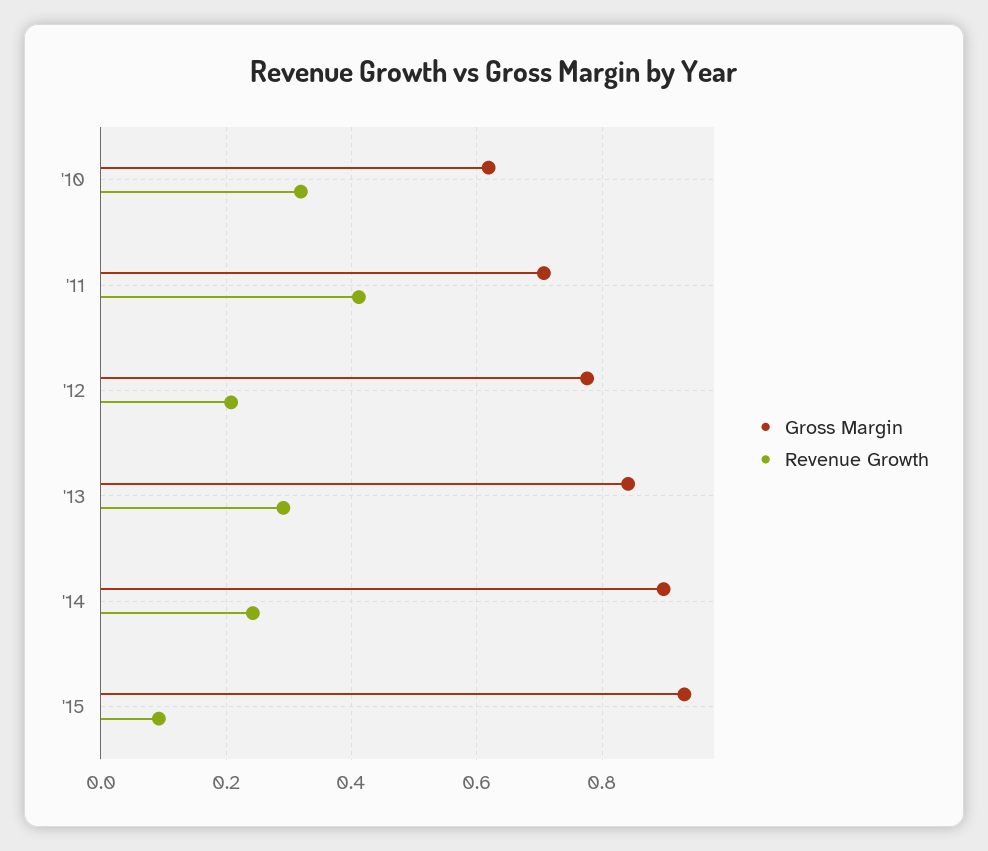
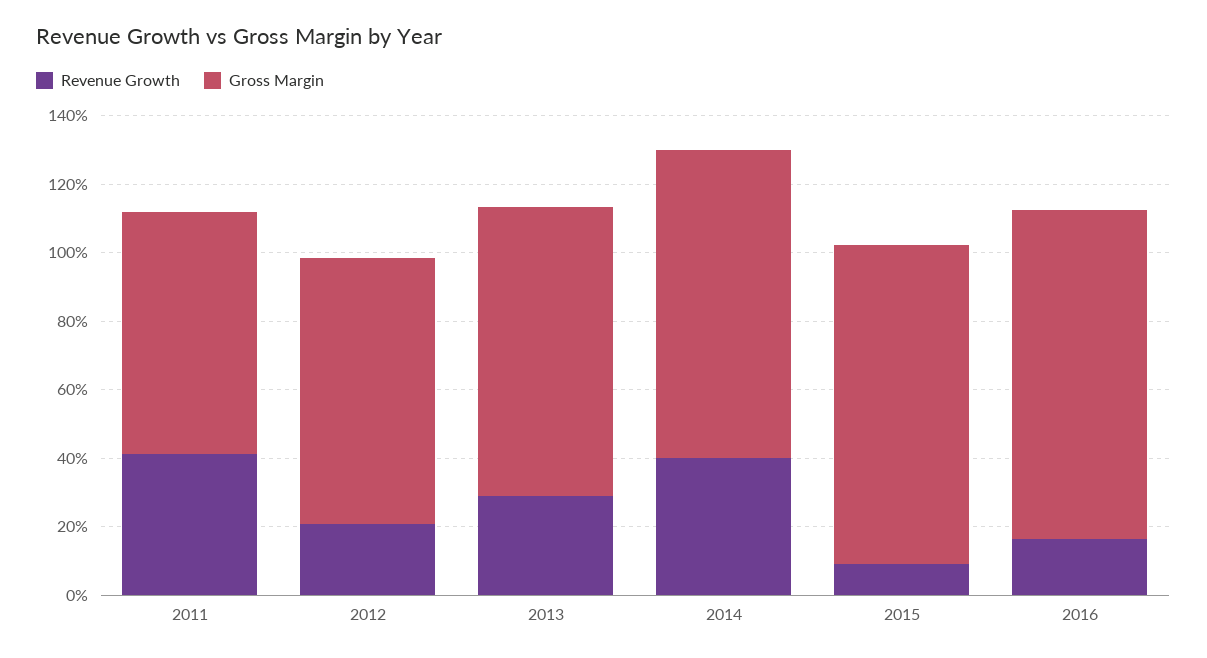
Gross Margin, '10: 0.62 -> none
Revenue Growth, '10: 0.32 -> none
Revenue Growth, '14: 0.24 -> 0.4
Revenue Growth, 2016: none -> 0.15
Gross Margin, 2016: none -> 0.95

